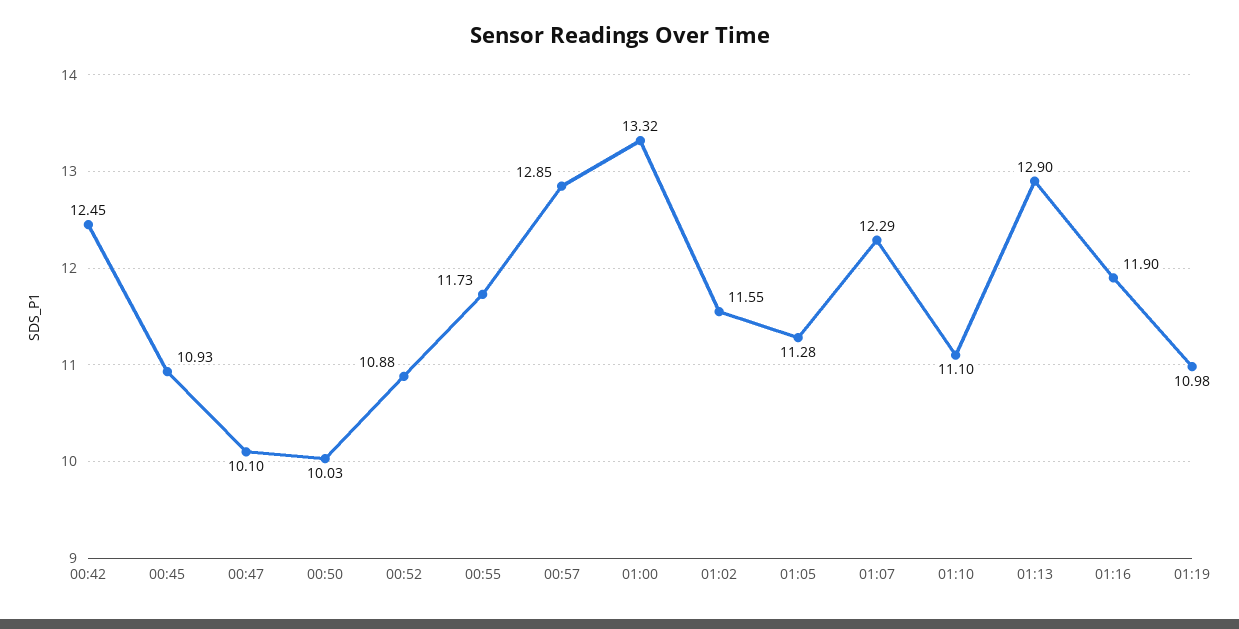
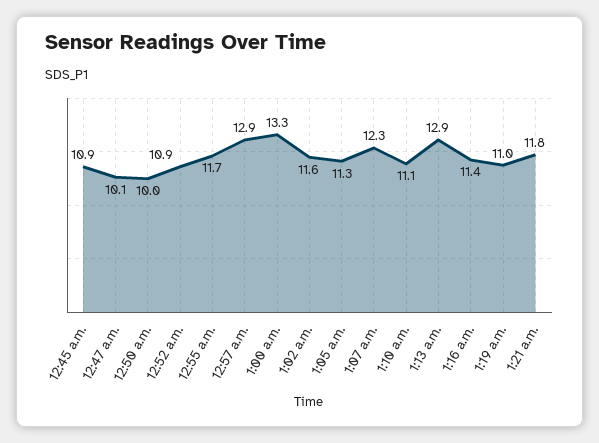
00:42: 12.45 -> none
01:16: 11.9 -> 11.4
1:21 a.m.: none -> 11.8

